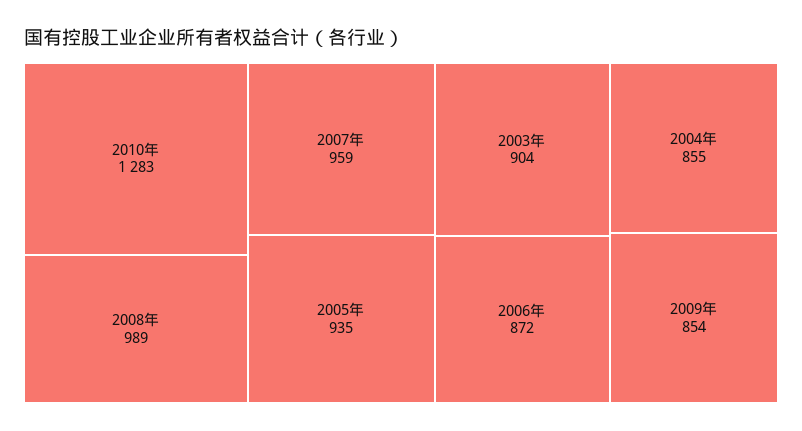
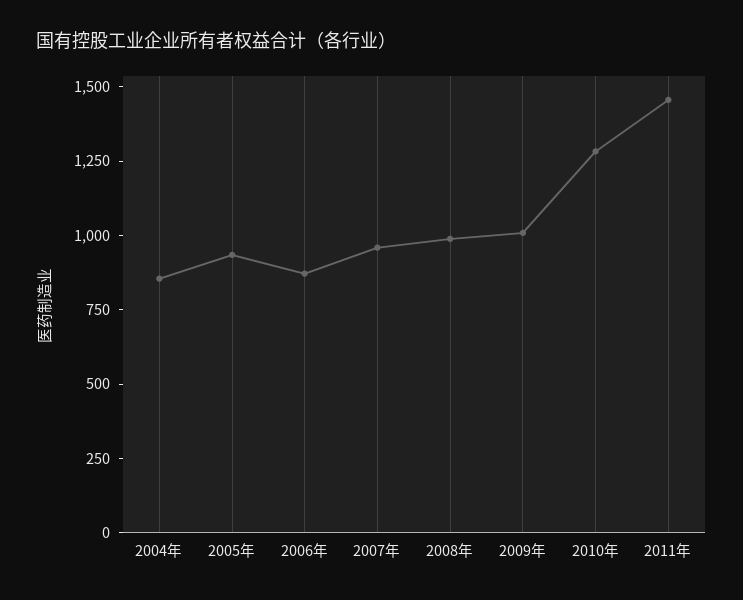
2003年: 904 -> none
2009年: 854 -> 1000
2011年: none -> 1450

